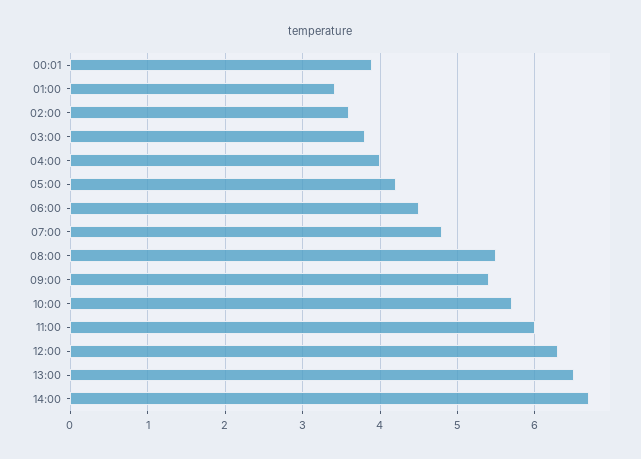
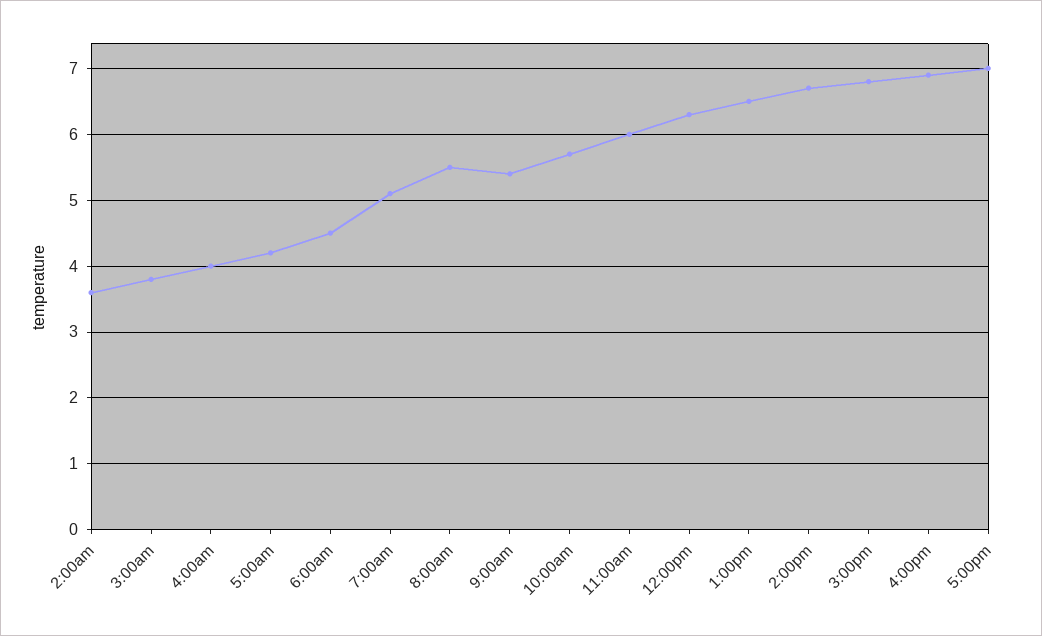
00:01: 3.9 -> none
01:00: 3.4 -> none
07:00: 4.8 -> 5.1
3:00pm: none -> 6.8
4:00pm: none -> 6.9
5:00pm: none -> 7

